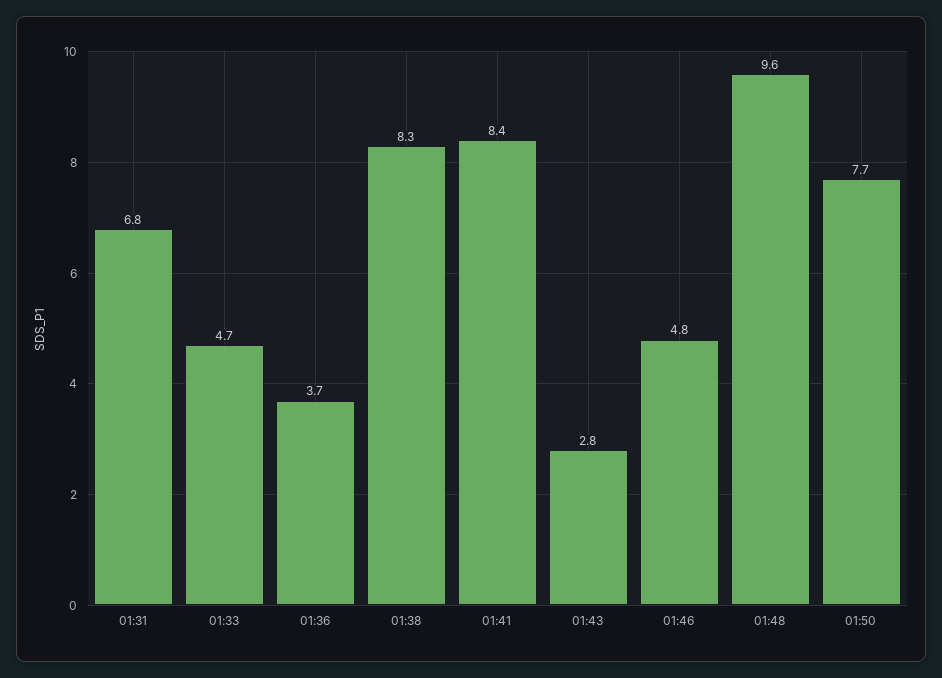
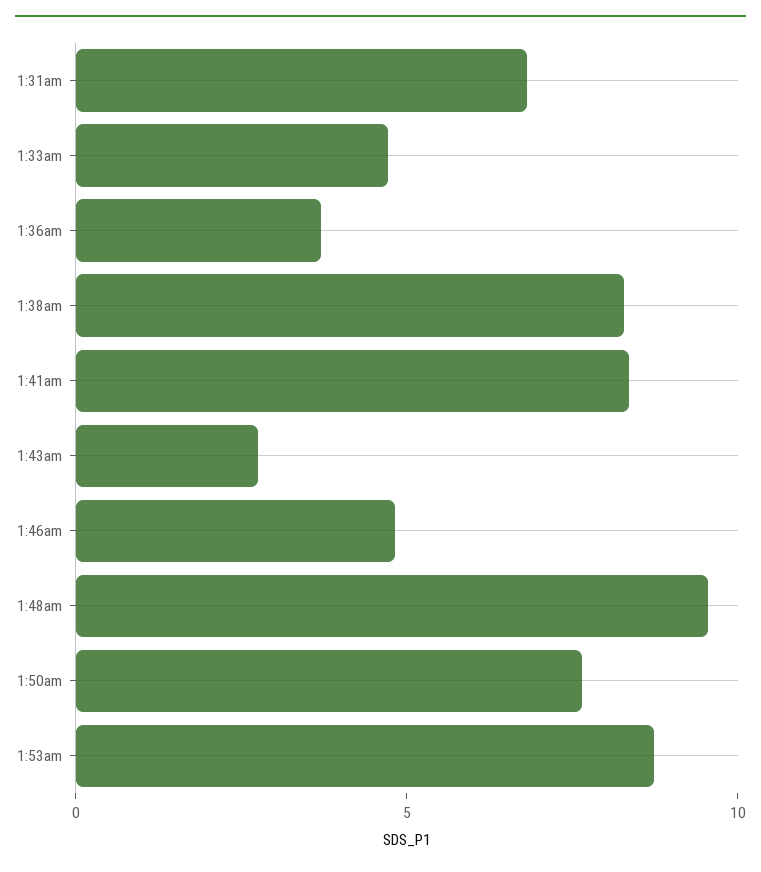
1:53am: none -> 9

